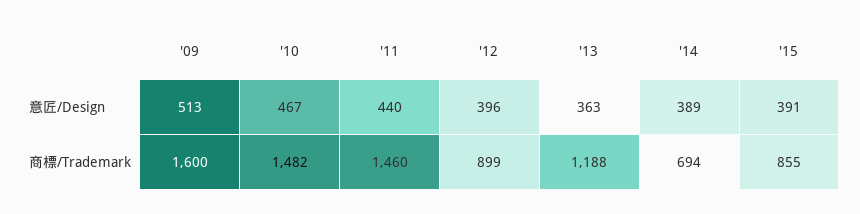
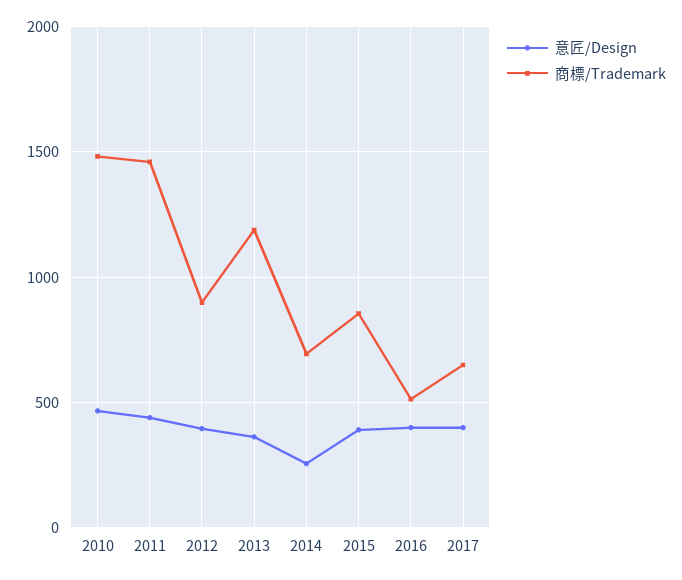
意匠/Design, '09: 513 -> none
意匠/Design, '14: 389 -> 250
商標/Trademark, '09: 1600 -> none
意匠/Design, 2016: none -> 400
商標/Trademark, 2016: none -> 500
意匠/Design, 2017: none -> 400
商標/Trademark, 2017: none -> 650

